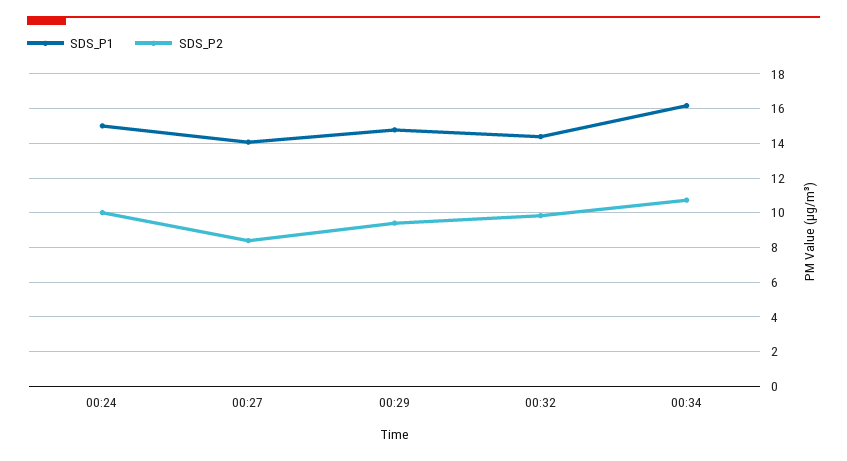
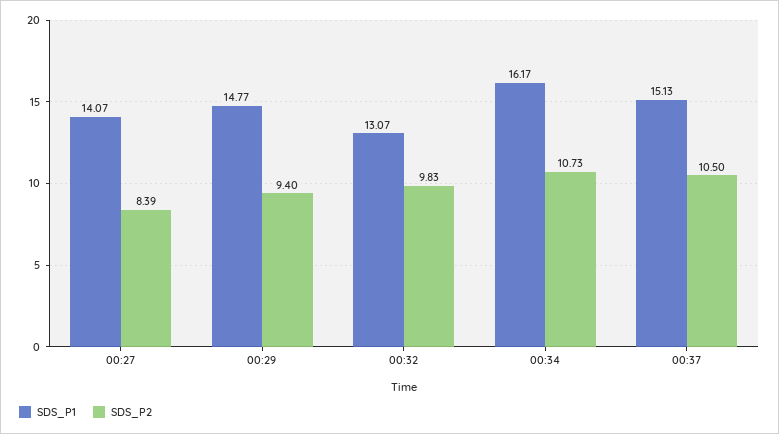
SDS_P1, 00:24: 15 -> none
SDS_P2, 00:24: 10 -> none
SDS_P1, 00:32: 14.5 -> 13.07
SDS_P1, 00:37: none -> 15.13
SDS_P2, 00:37: none -> 10.5

